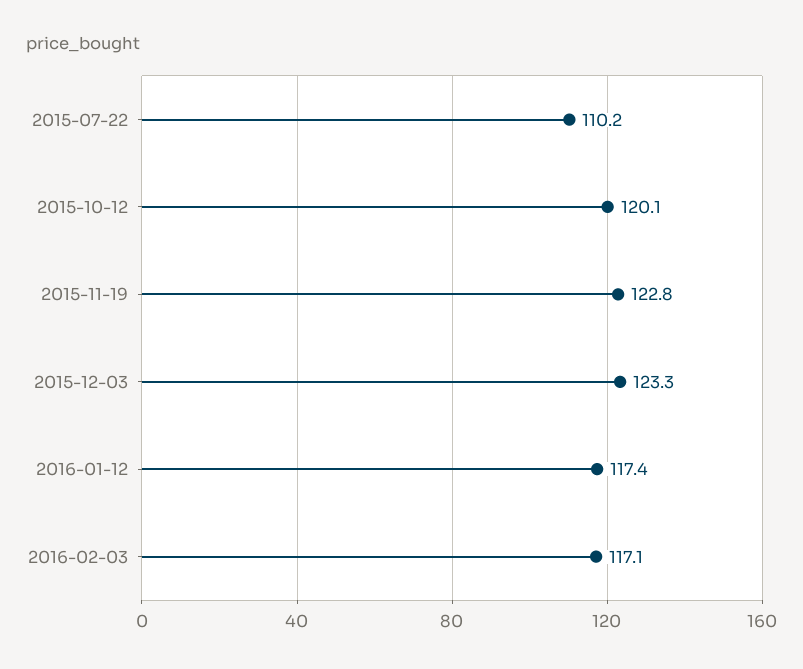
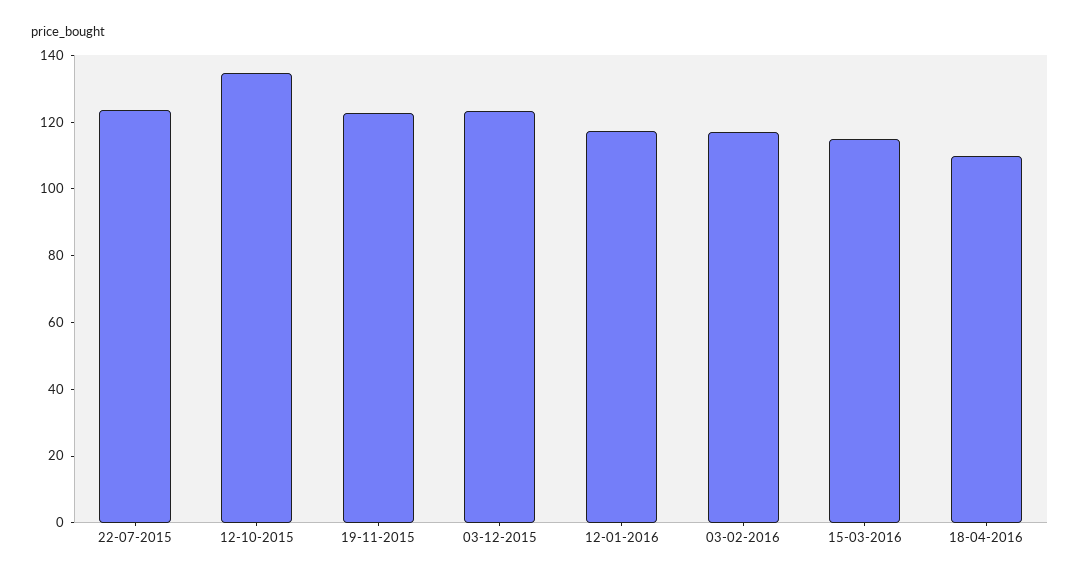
2015-07-22: 110.2 -> 125
2015-10-12: 120.1 -> 135
15-03-2016: none -> 115
18-04-2016: none -> 110

